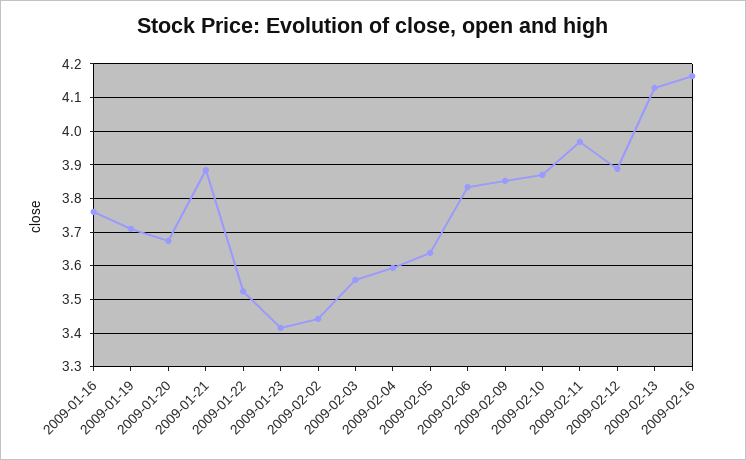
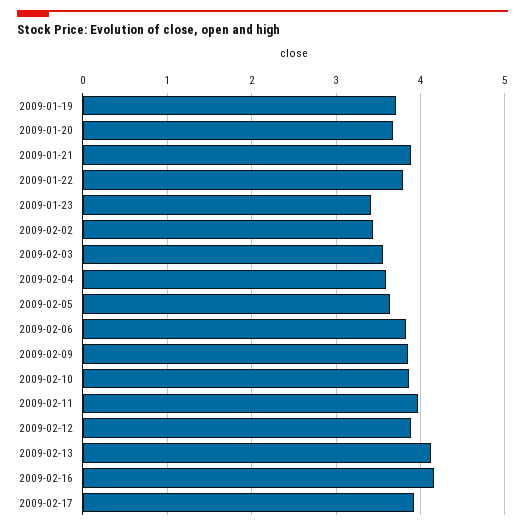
2009-01-16: 3.76 -> none
2009-01-22: 3.52 -> 3.8
2009-02-17: none -> 3.9

